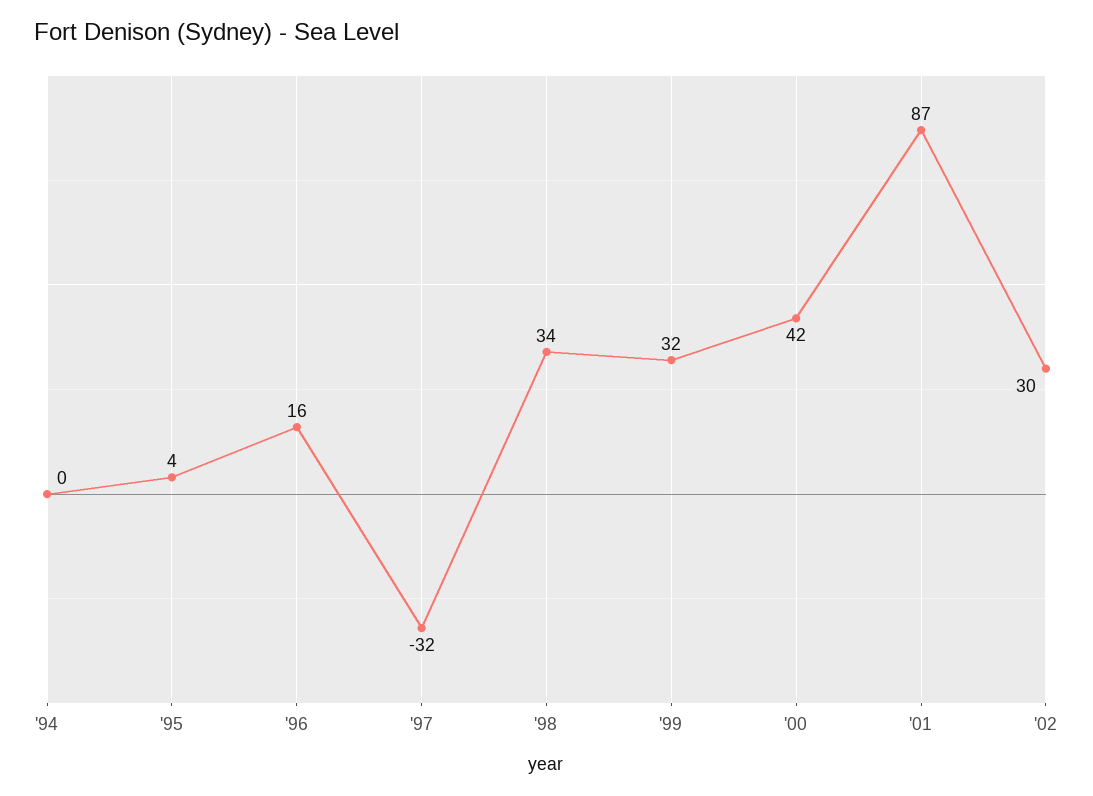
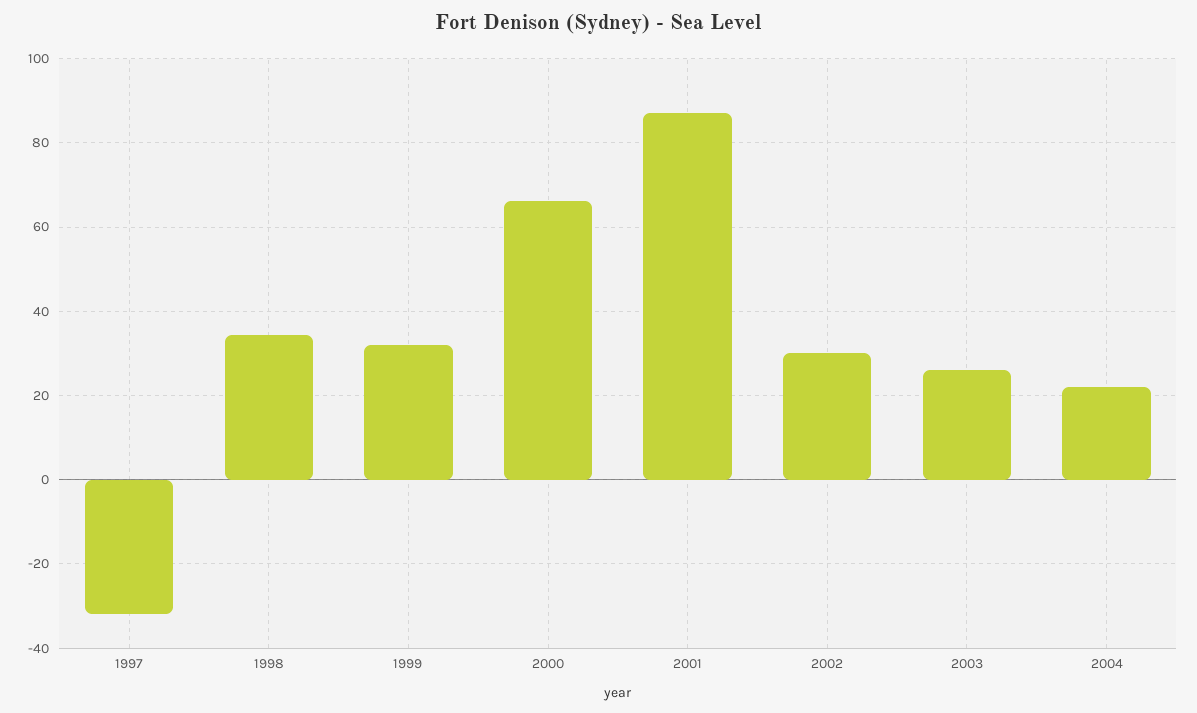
'94: 0 -> none
'95: 4 -> none
'96: 16 -> none
'00: 42 -> 66
2003: none -> 26
2004: none -> 22

